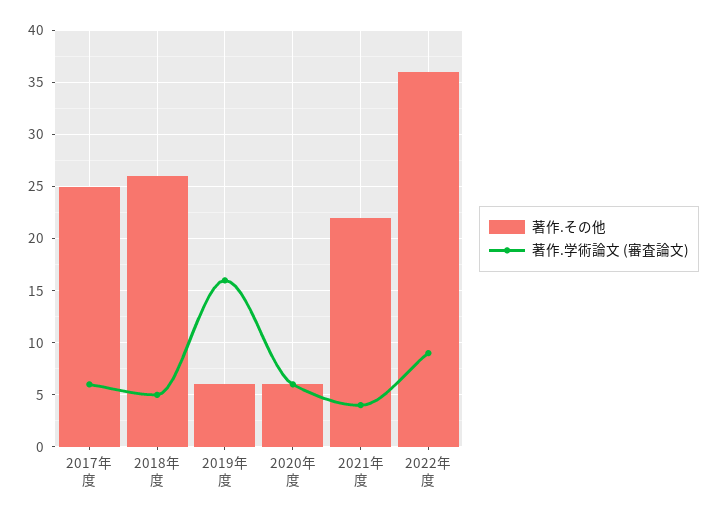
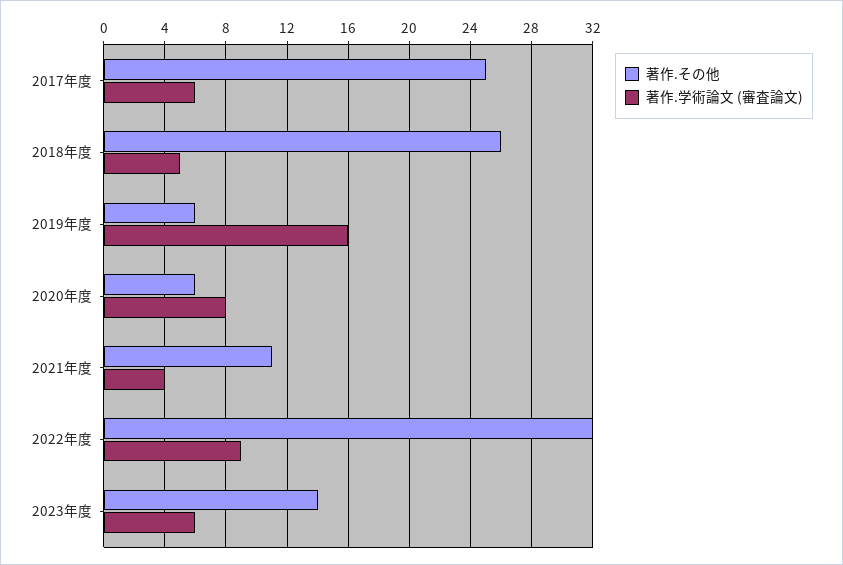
著作.学術論文 (審査論文), 2020年度: 6 -> 8
著作.その他, 2021年度: 22 -> 11
著作.その他, 2022年度: 36 -> 32
著作.その他, 2023年度: none -> 14
著作.学術論文 (審査論文), 2023年度: none -> 6

